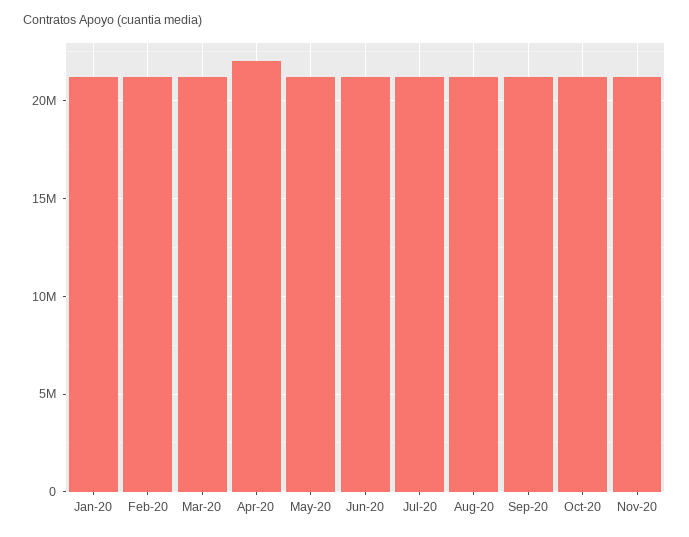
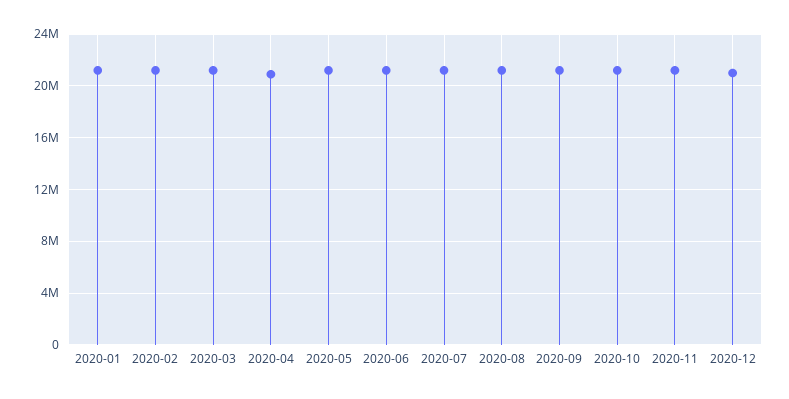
Apr-20: 22000000 -> 21000000
2020-12: none -> 21000000

